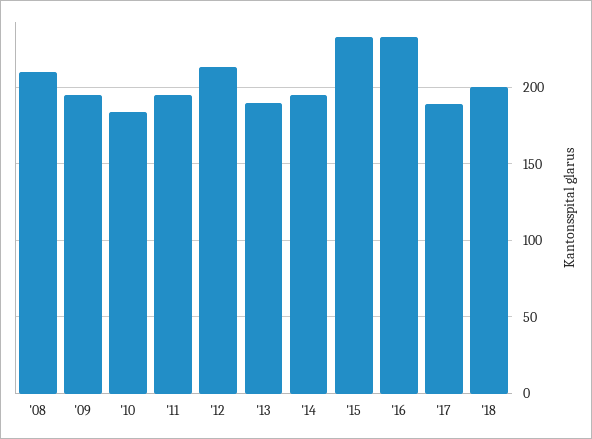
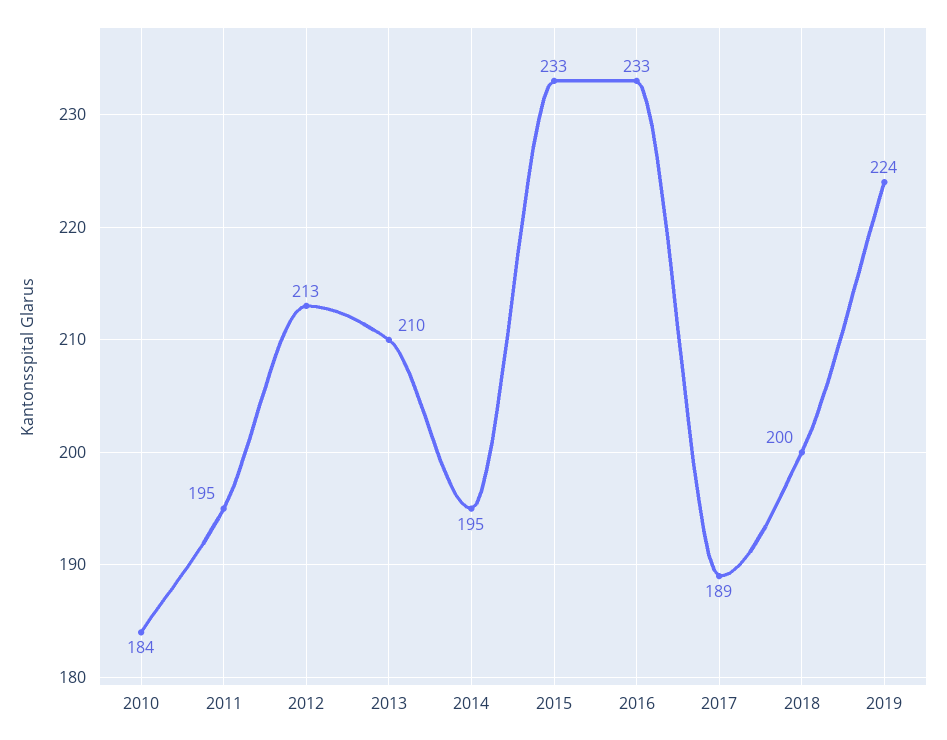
'08: 210 -> none
'09: 195 -> none
'13: 190 -> 210
2019: none -> 224

